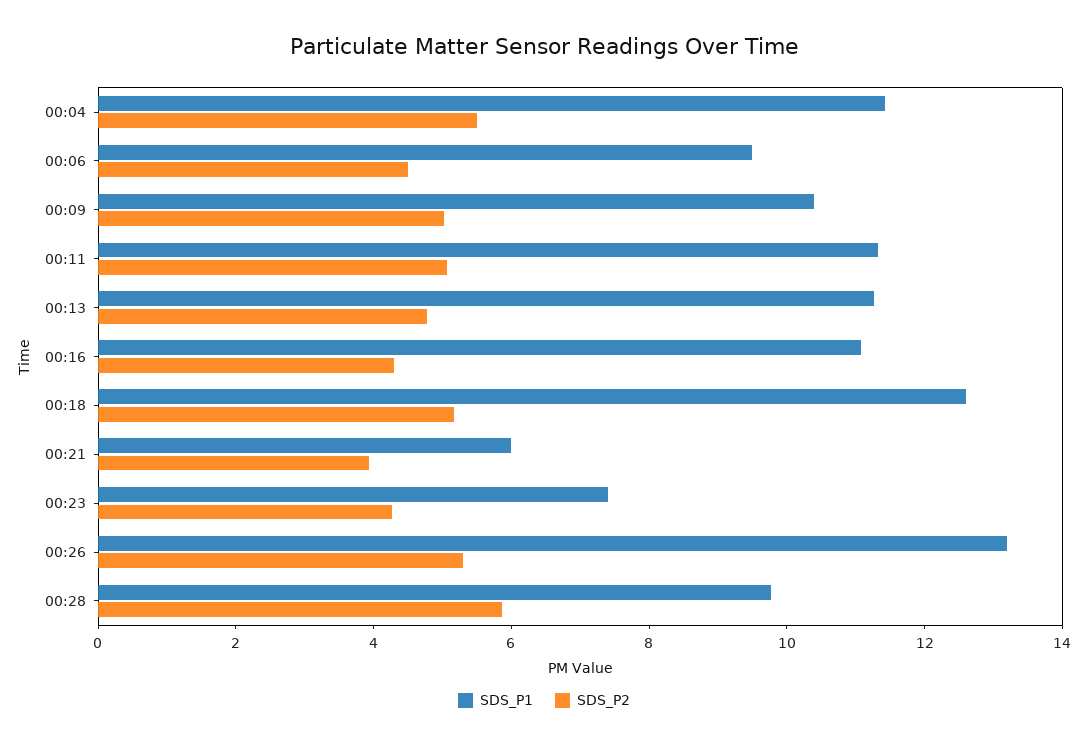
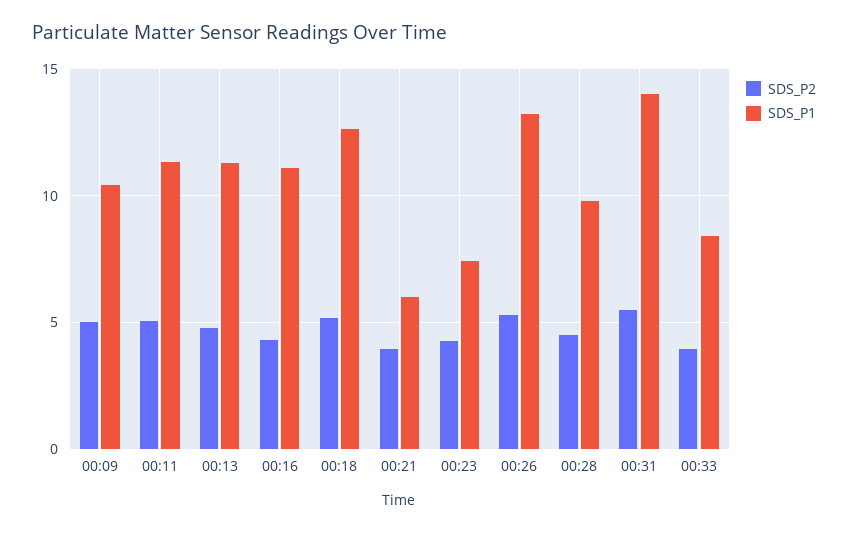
SDS_P1, 00:04: 11.5 -> none
SDS_P2, 00:04: 5.5 -> none
SDS_P1, 00:06: 9.5 -> none
SDS_P2, 00:06: 4.5 -> none
SDS_P2, 00:28: 6 -> 4.5
SDS_P2, 00:31: none -> 5.5
SDS_P1, 00:31: none -> 14
SDS_P2, 00:33: none -> 4
SDS_P1, 00:33: none -> 8.5

